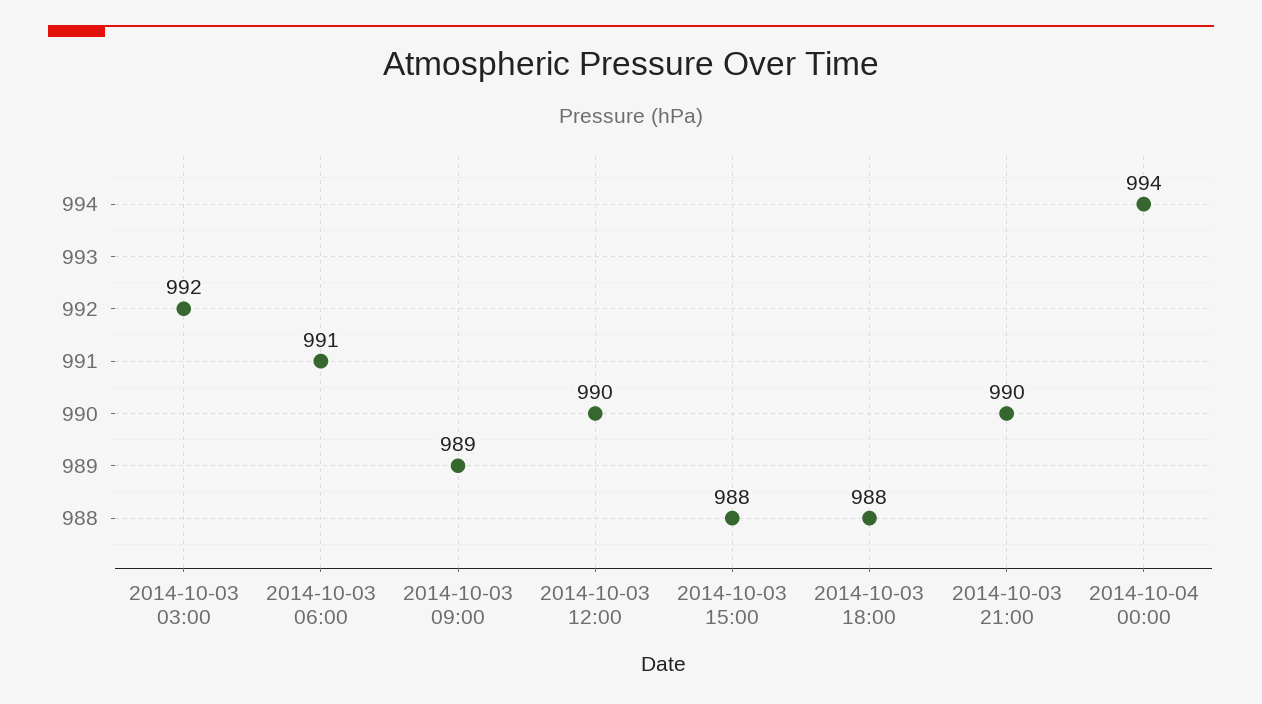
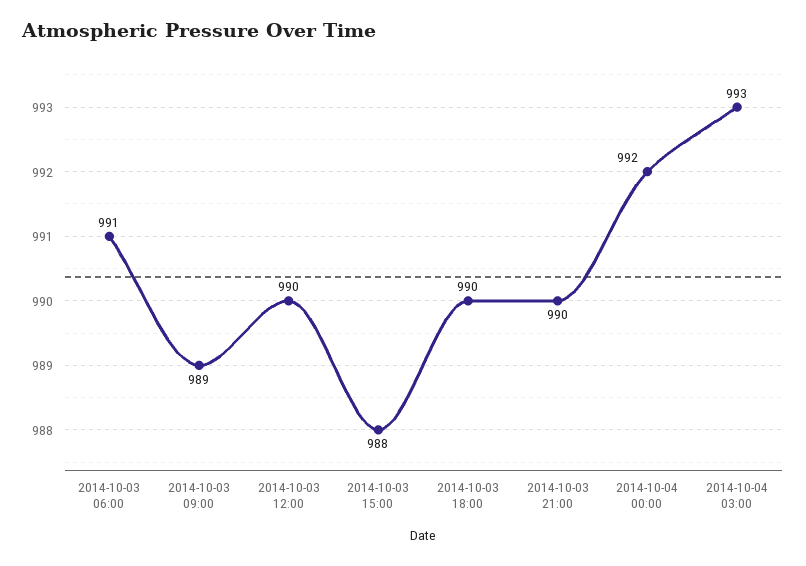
2014-10-03 03:00: 992 -> none
2014-10-03 18:00: 988 -> 990
2014-10-04 00:00: 994 -> 992
2014-10-04 03:00: none -> 993

